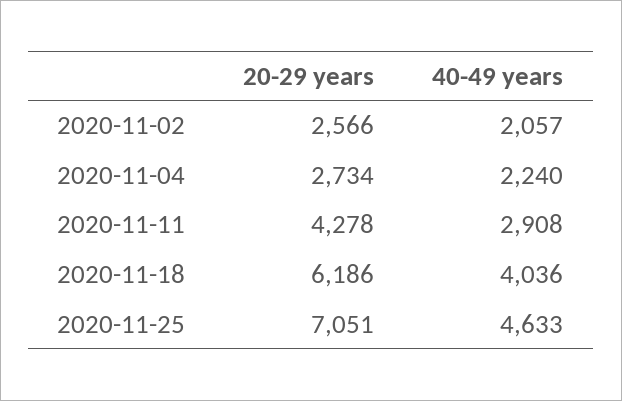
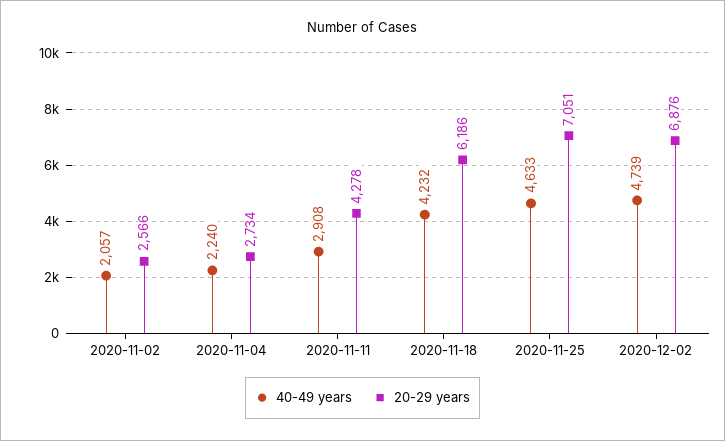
40-49 years, 2020-11-18: 4036 -> 4232
40-49 years, 2020-12-02: none -> 4739
20-29 years, 2020-12-02: none -> 6876

